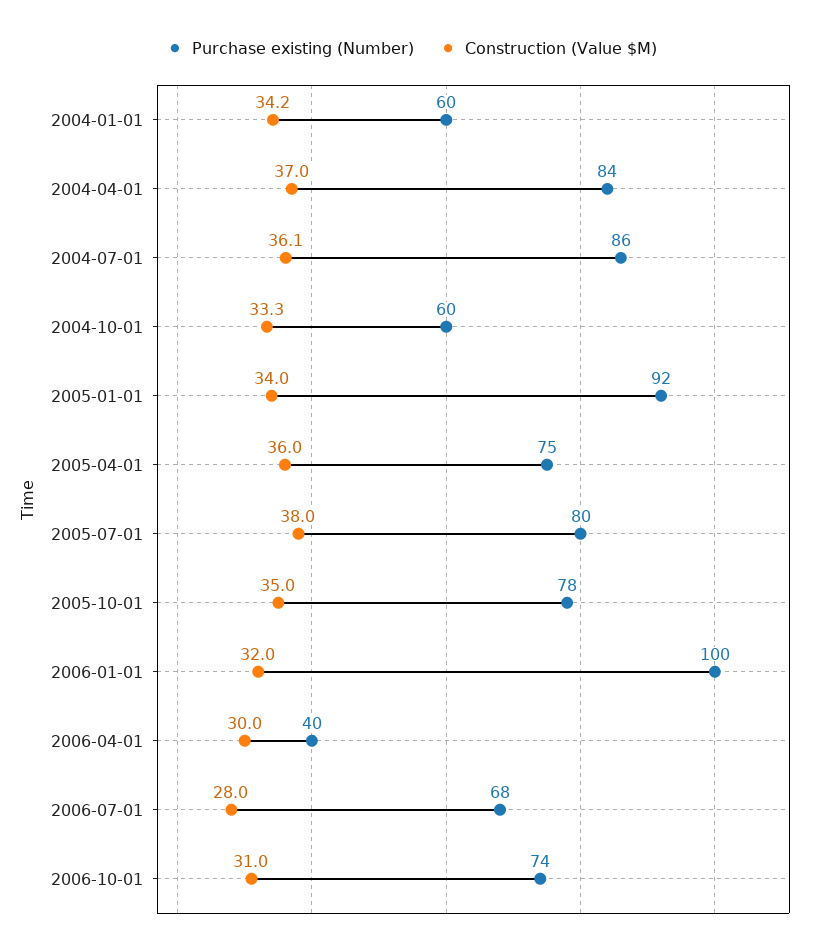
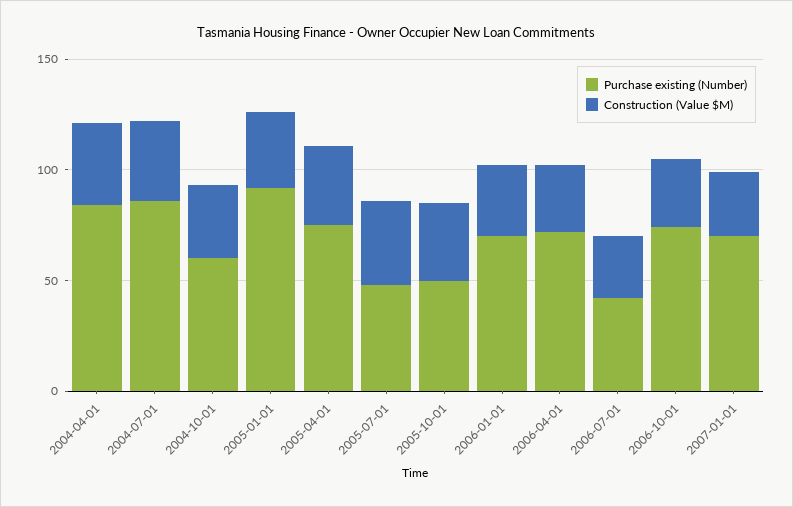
Purchase existing (Number), 2004-01-01: 60 -> none
Construction (Value $M), 2004-01-01: 34.2 -> none
Purchase existing (Number), 2005-07-01: 80 -> 50
Purchase existing (Number), 2005-10-01: 78 -> 50
Purchase existing (Number), 2006-01-01: 100 -> 70
Purchase existing (Number), 2006-04-01: 40 -> 70
Purchase existing (Number), 2006-07-01: 68 -> 40
Purchase existing (Number), 2007-01-01: none -> 70
Construction (Value $M), 2007-01-01: none -> 30

